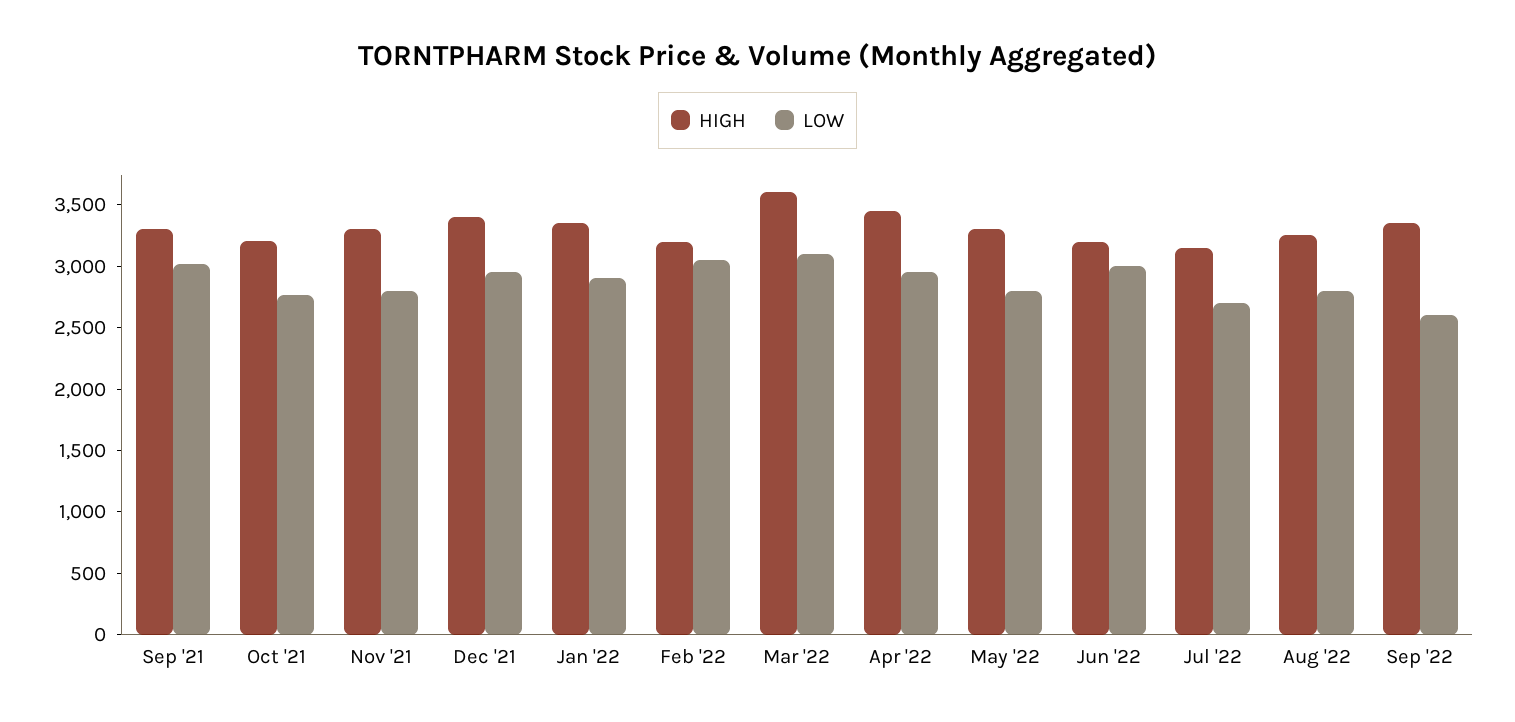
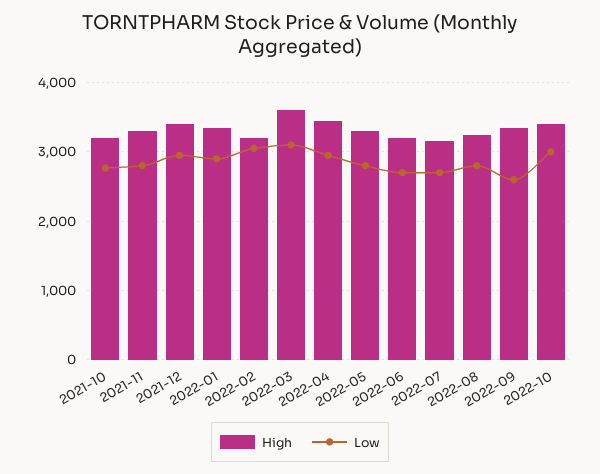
HIGH, Sep '21: 3300 -> none
LOW, Sep '21: 3000 -> none
LOW, Jun '22: 3000 -> 2700
HIGH, 2022-10: none -> 3400
LOW, 2022-10: none -> 3000

